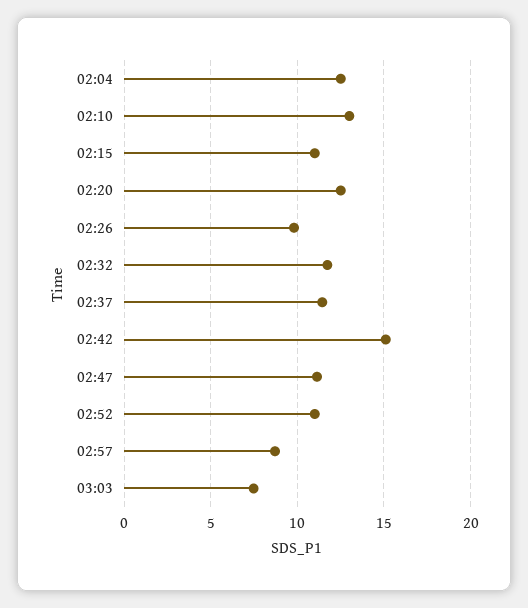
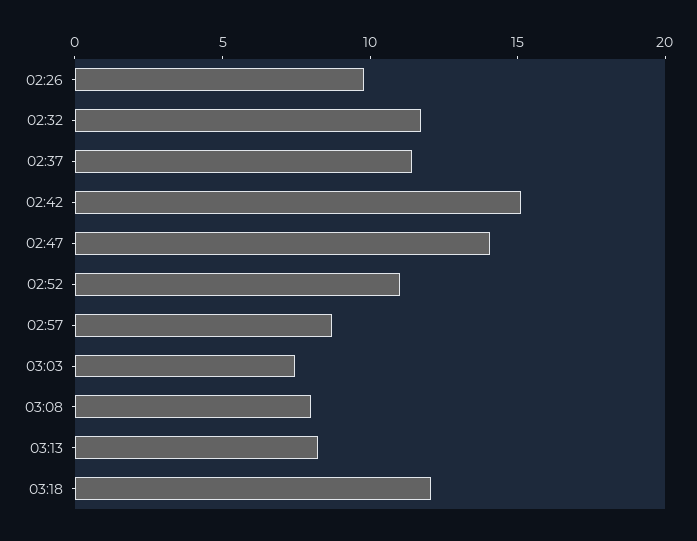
02:04: 12.5 -> none
02:10: 13 -> none
02:15: 11 -> none
02:20: 12.5 -> none
02:47: 11 -> 14
03:08: none -> 8
03:13: none -> 8
03:18: none -> 12

